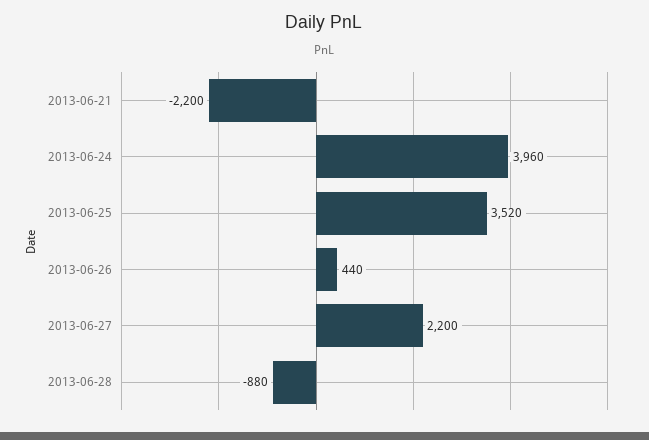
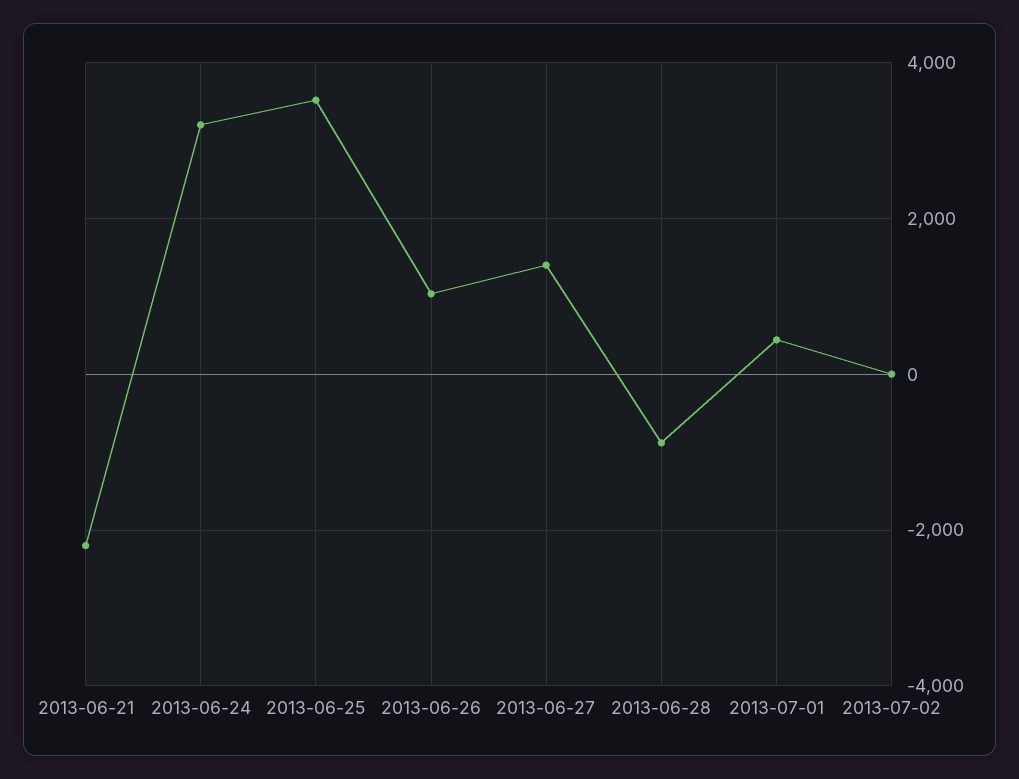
2013-06-24: 3960 -> 3200
2013-06-26: 440 -> 1000
2013-06-27: 2200 -> 1400
2013-07-01: none -> 400
2013-07-02: none -> 0

